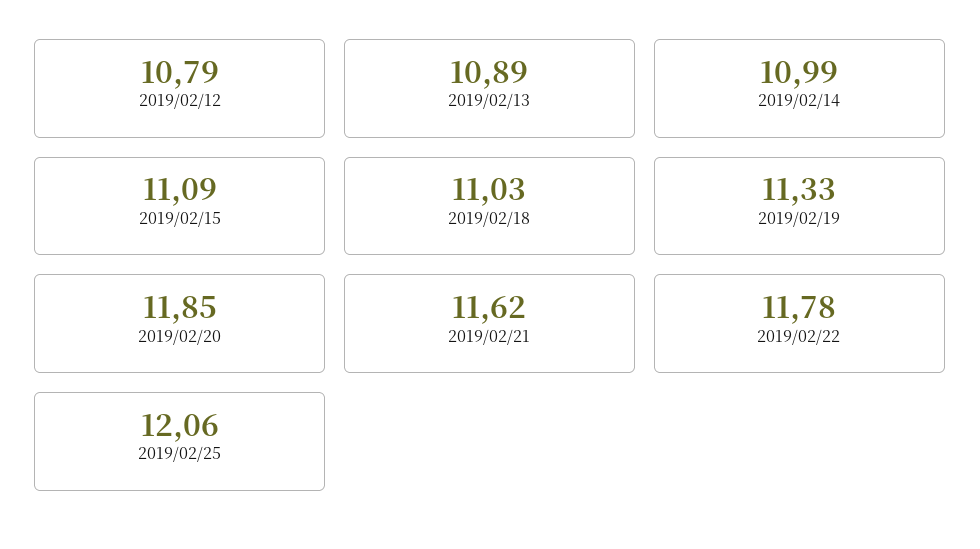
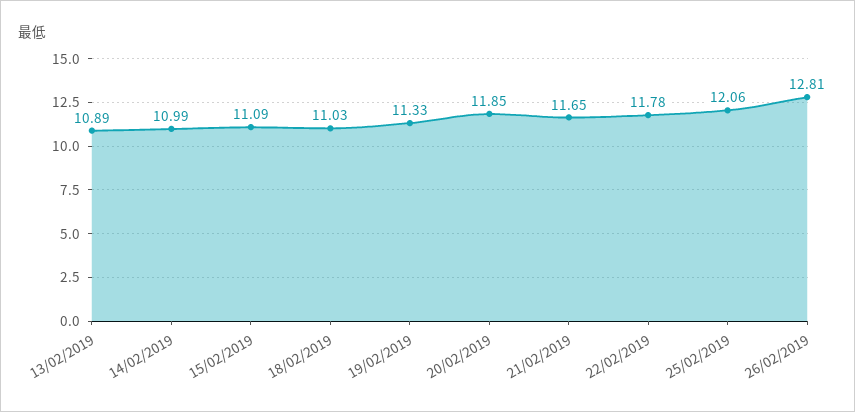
2019/02/12: 10.79 -> none
2019/02/21: 11.62 -> 11.65
26/02/2019: none -> 12.81

